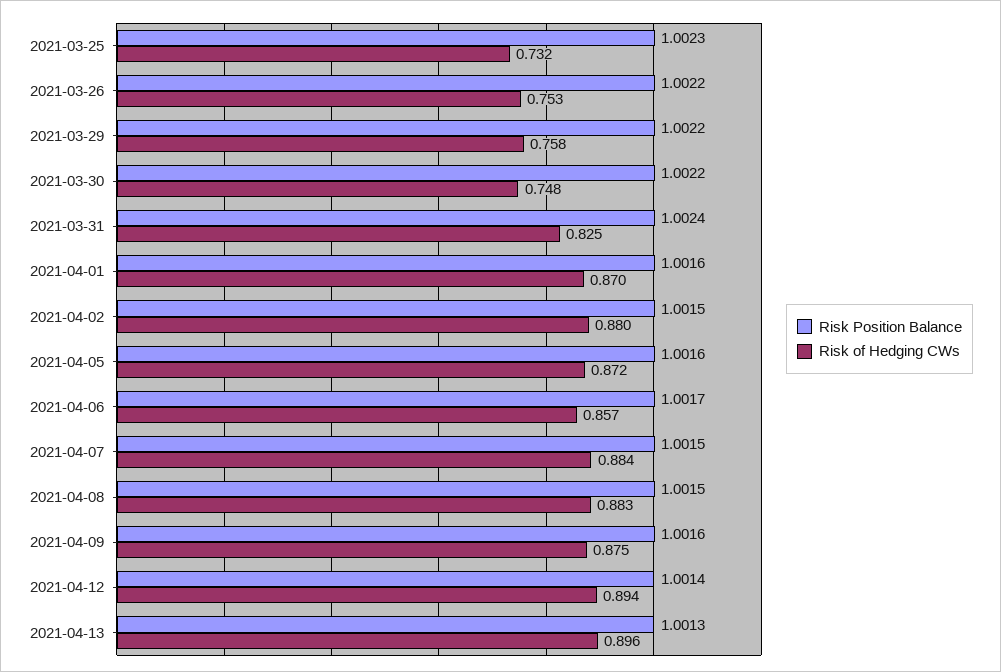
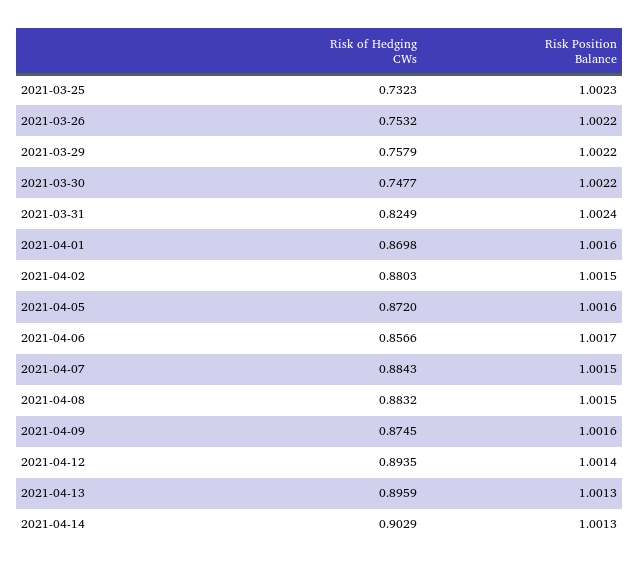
Risk of Hedging CWs, 2021-04-14: none -> 0.9029
Risk Position Balance, 2021-04-14: none -> 1.0013

